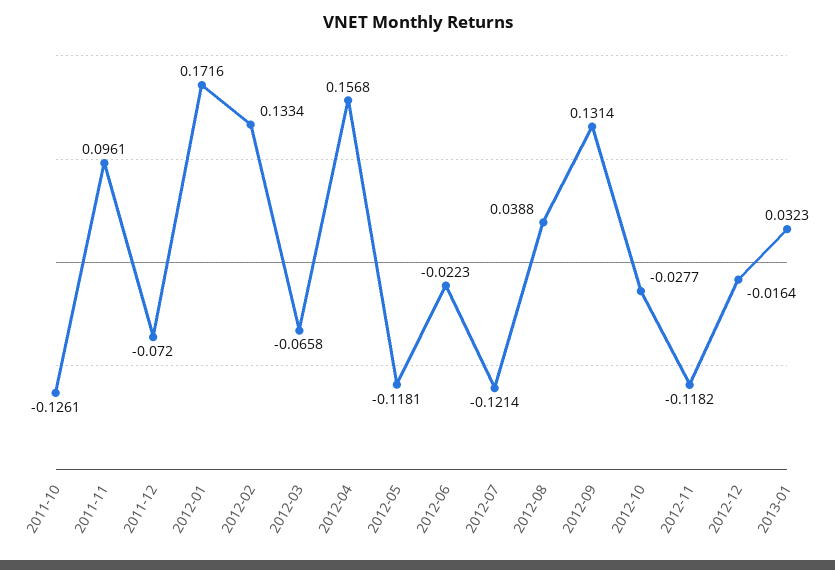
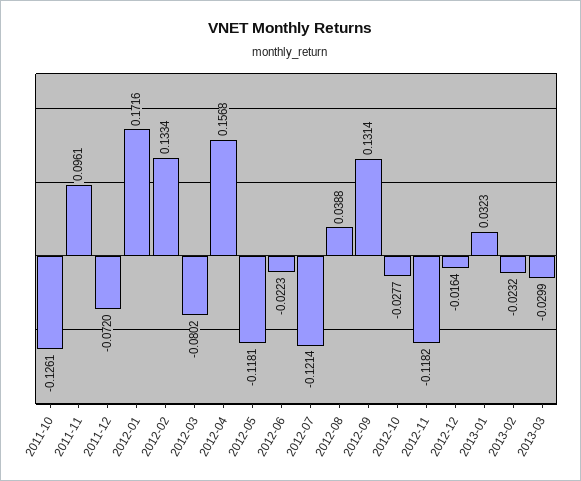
2012-03: -0.0658 -> -0.0802
2013-02: none -> -0.0232
2013-03: none -> -0.0299

